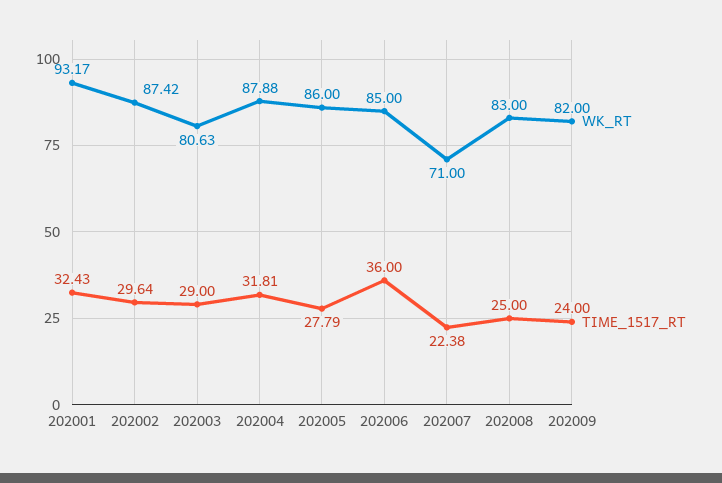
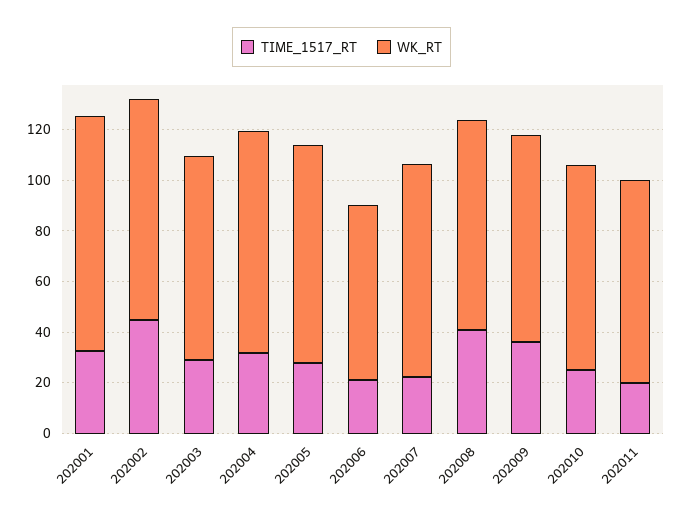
TIME_1517_RT, 202002: 29.64 -> 45
WK_RT, 202006: 85 -> 70
TIME_1517_RT, 202006: 36 -> 20
WK_RT, 202007: 71 -> 85
TIME_1517_RT, 202008: 25 -> 40
TIME_1517_RT, 202009: 24 -> 35
TIME_1517_RT, 202010: none -> 25
WK_RT, 202010: none -> 80
TIME_1517_RT, 202011: none -> 20
WK_RT, 202011: none -> 80

